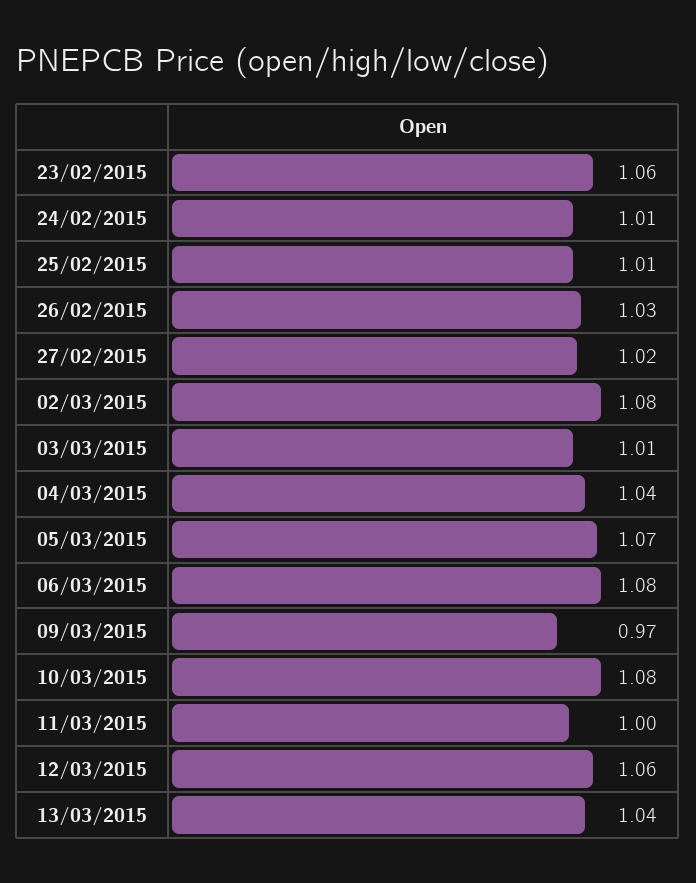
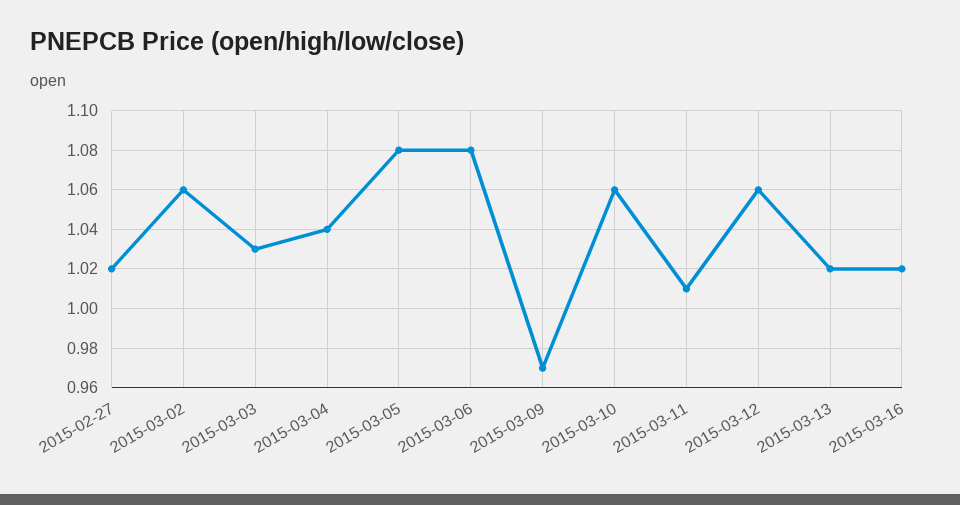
23/02/2015: 1.06 -> none
24/02/2015: 1.01 -> none
25/02/2015: 1.01 -> none
26/02/2015: 1.03 -> none
02/03/2015: 1.08 -> 1.06
03/03/2015: 1.01 -> 1.03
05/03/2015: 1.07 -> 1.08
10/03/2015: 1.08 -> 1.06
11/03/2015: 1 -> 1.01
13/03/2015: 1.04 -> 1.02
2015-03-16: none -> 1.02

